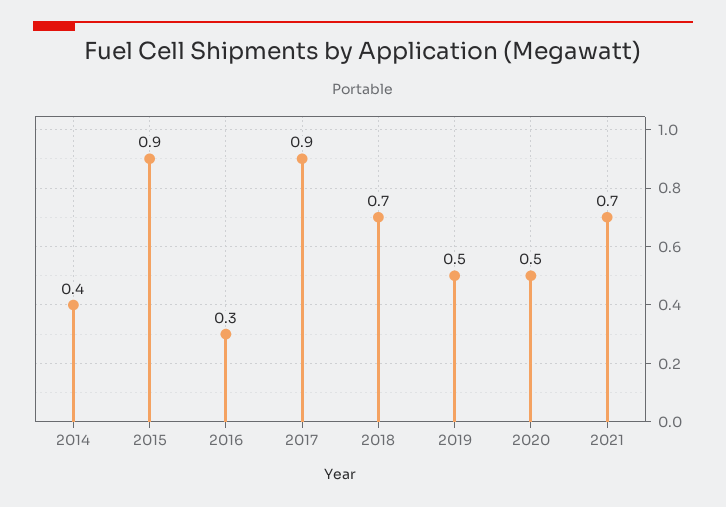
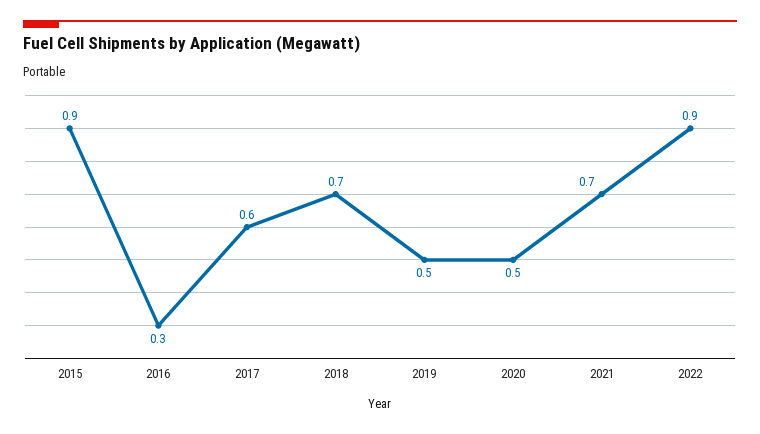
2014: 0.4 -> none
2017: 0.9 -> 0.6
2022: none -> 0.9

